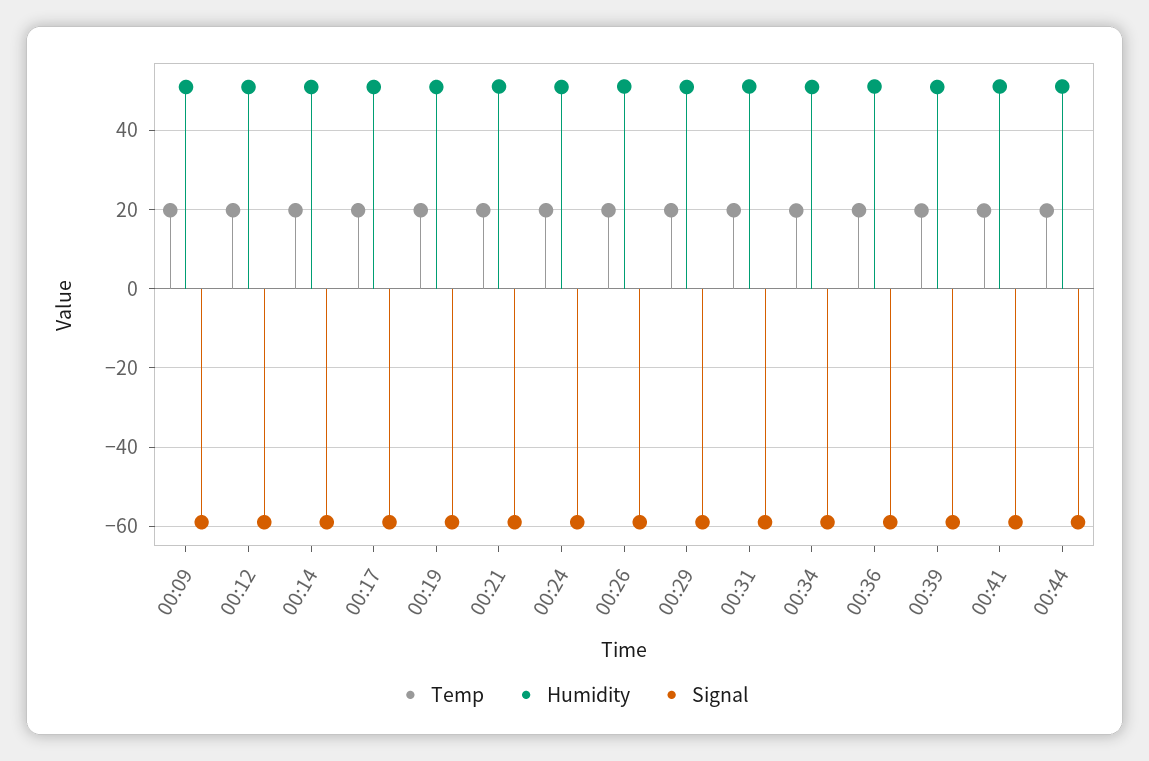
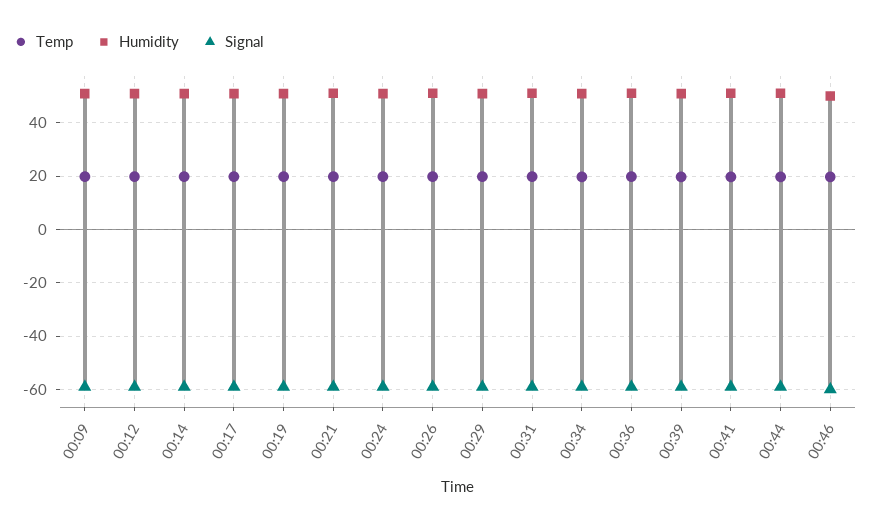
Temp, 00:46: none -> 20
Humidity, 00:46: none -> 50
Signal, 00:46: none -> -60

